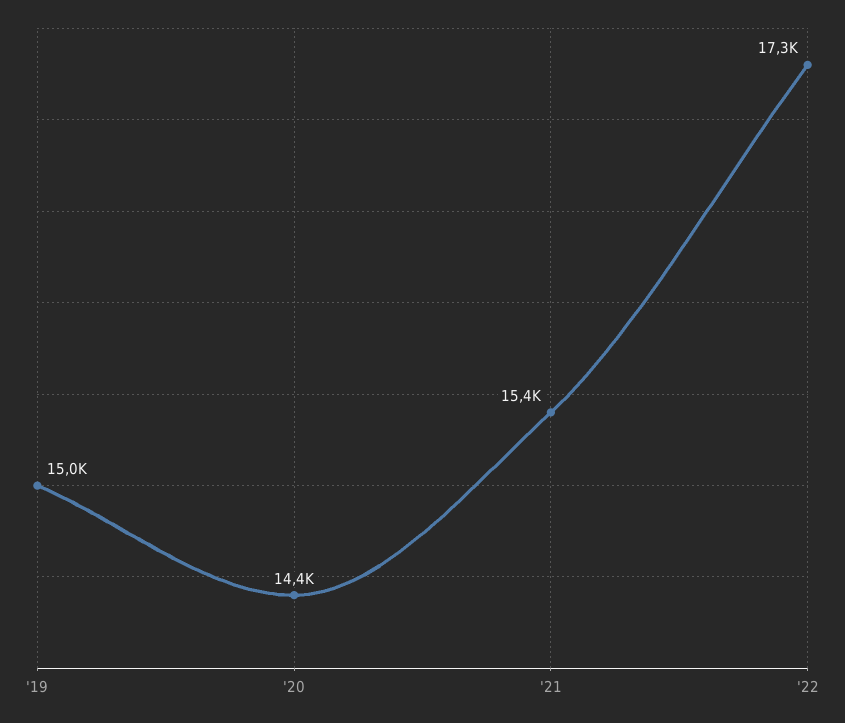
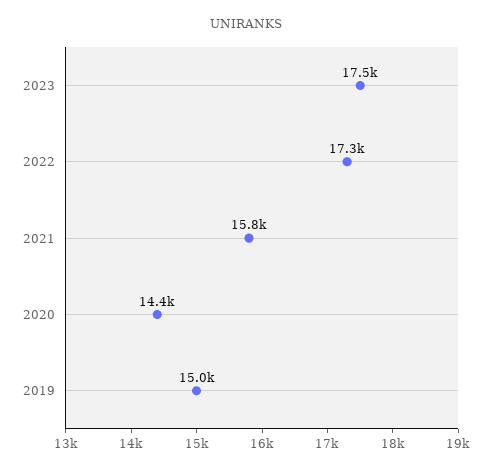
'21: 15400 -> 15800
2023: none -> 17500

